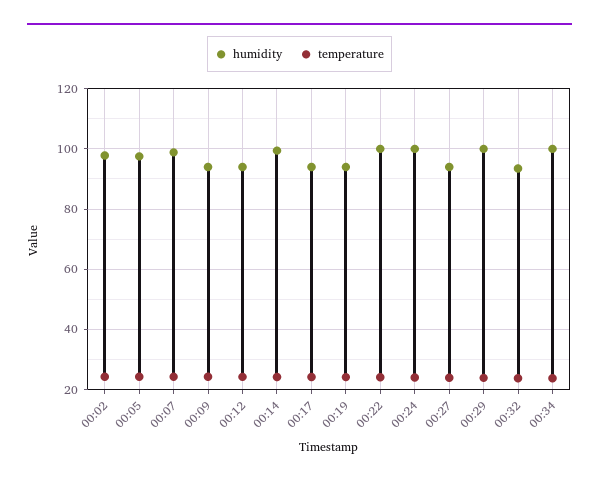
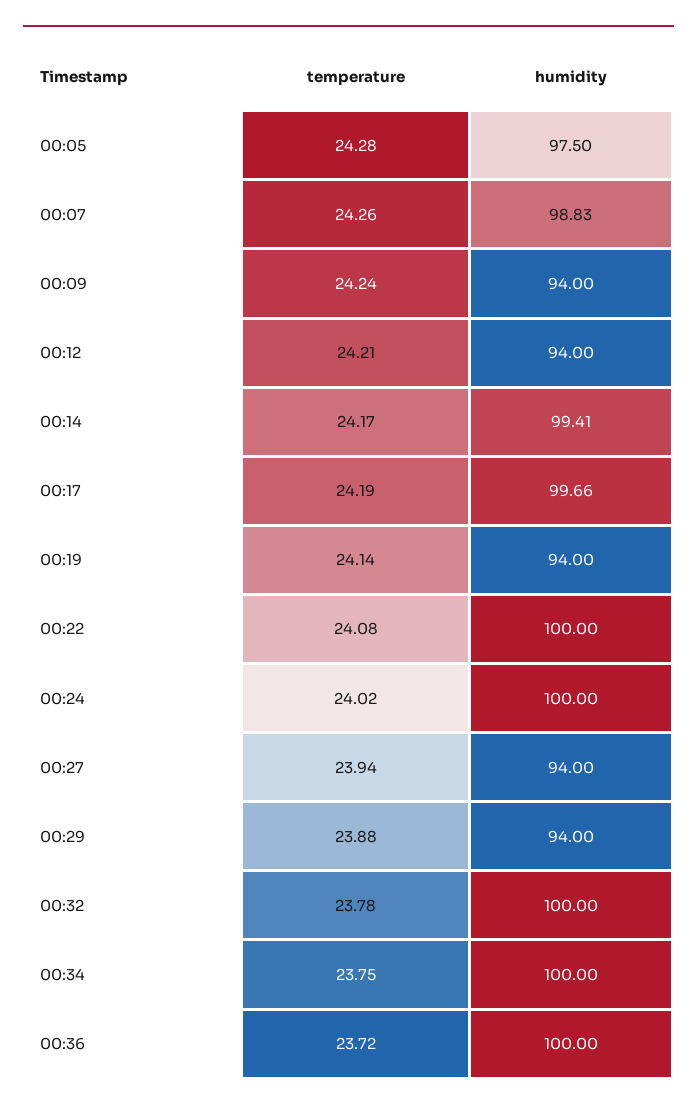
humidity, 00:02: 98 -> none
temperature, 00:02: 24 -> none
humidity, 00:17: 94 -> 99.66
humidity, 00:29: 100 -> 94
humidity, 00:32: 94 -> 100
temperature, 00:36: none -> 23.72
humidity, 00:36: none -> 100

